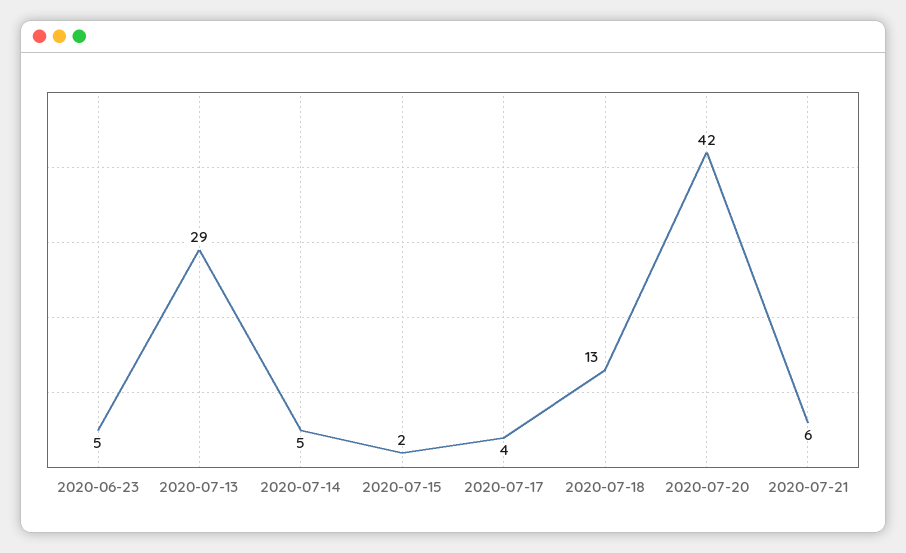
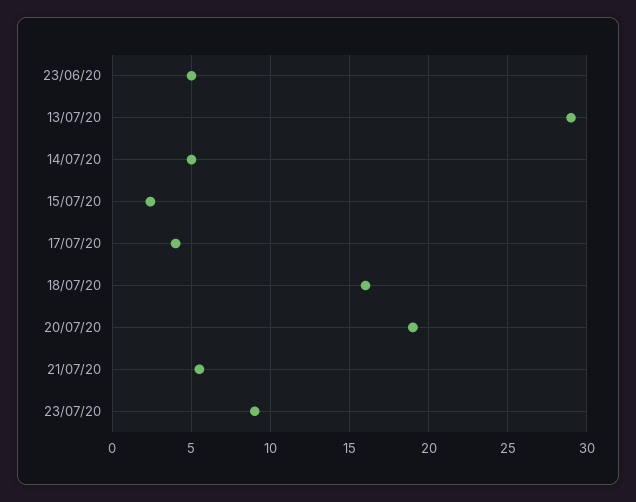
2020-07-18: 13 -> 16
2020-07-20: 42 -> 19
23/07/20: none -> 9

